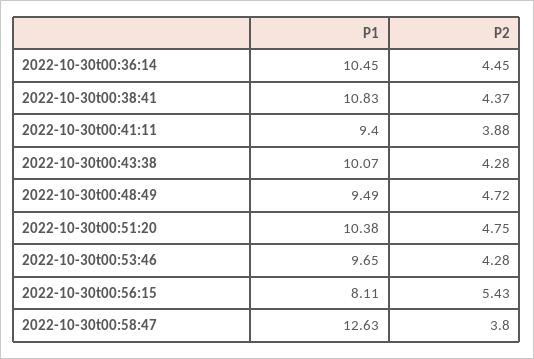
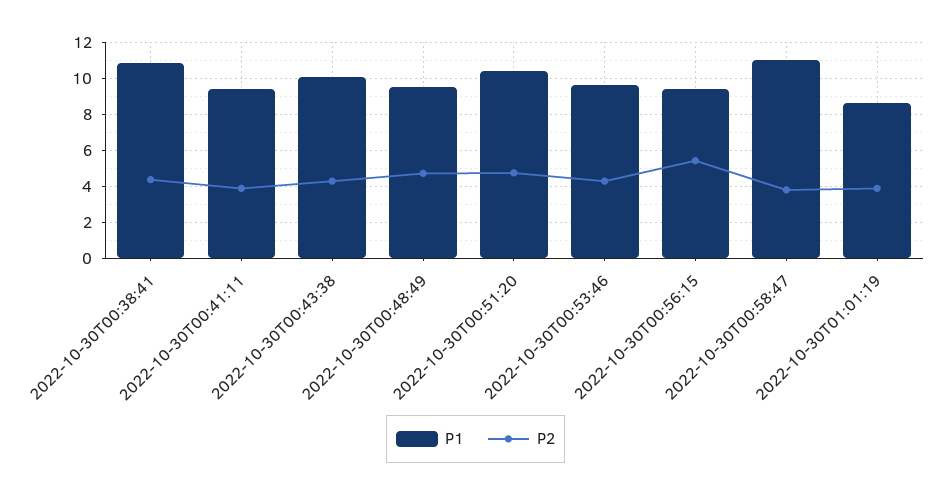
P1, 2022-10-30t00:36:14: 10.45 -> none
P2, 2022-10-30t00:36:14: 4.45 -> none
P1, 2022-10-30t00:56:15: 8.11 -> 9.5
P1, 2022-10-30t00:58:47: 12.63 -> 11
P1, 2022-10-30T01:01:19: none -> 8.5
P2, 2022-10-30T01:01:19: none -> 4

